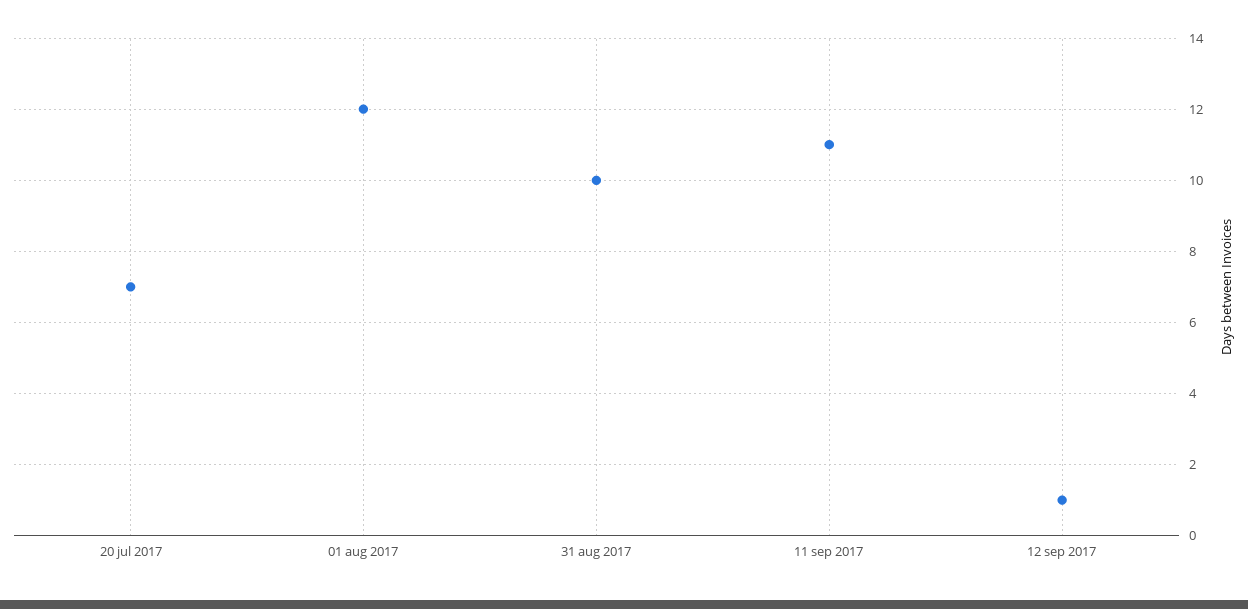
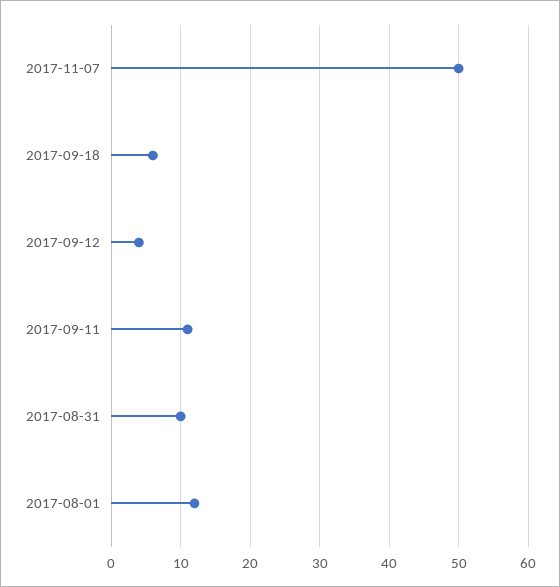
20 jul 2017: 7 -> none
12 sep 2017: 1 -> 4
2017-11-07: none -> 50
2017-09-18: none -> 6

